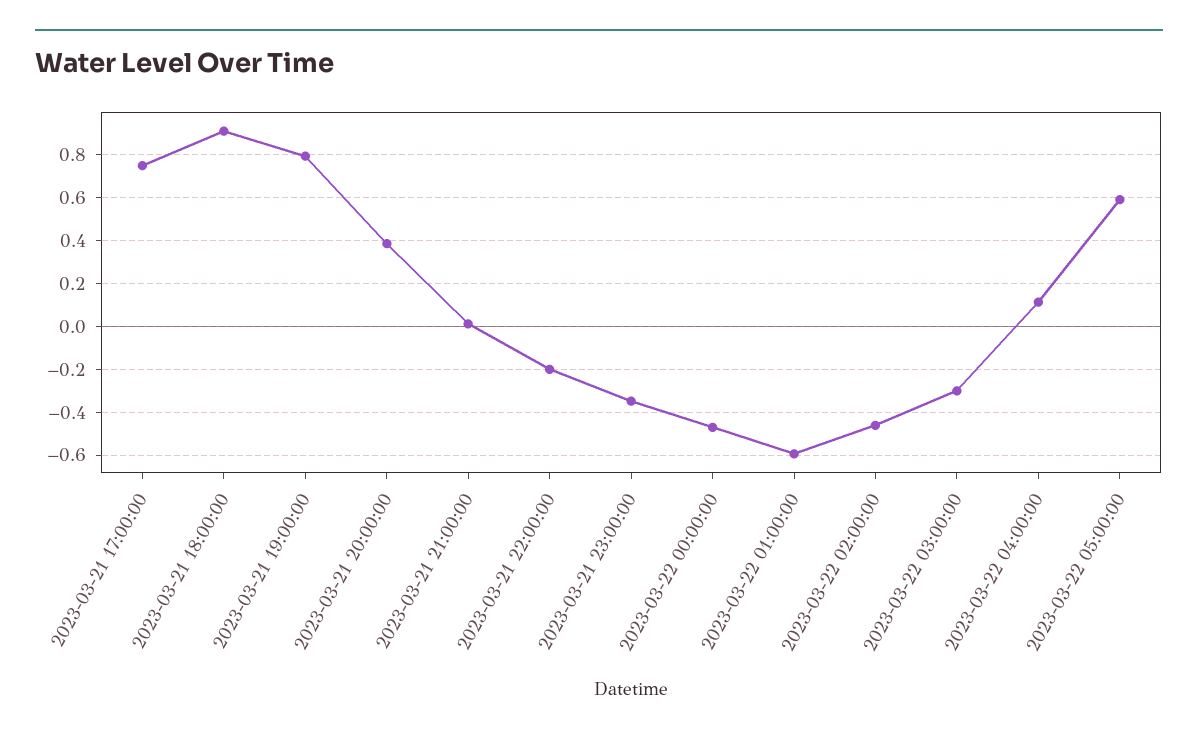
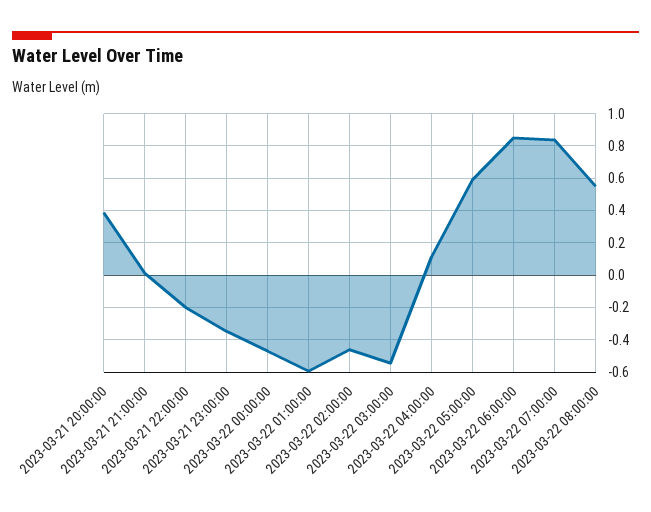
2023-03-21 17:00:00: 0.75 -> none
2023-03-21 18:00:00: 0.9 -> none
2023-03-21 19:00:00: 0.8 -> none
2023-03-22 03:00:00: -0.3 -> -0.55
2023-03-22 06:00:00: none -> 0.85
2023-03-22 07:00:00: none -> 0.85
2023-03-22 08:00:00: none -> 0.55

